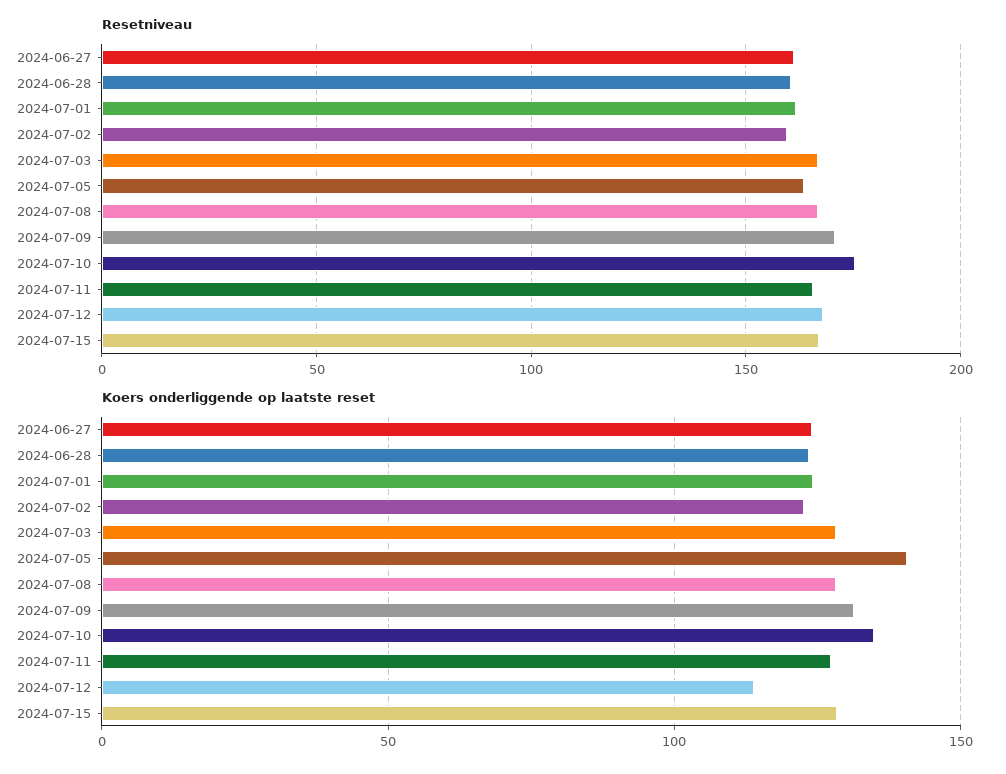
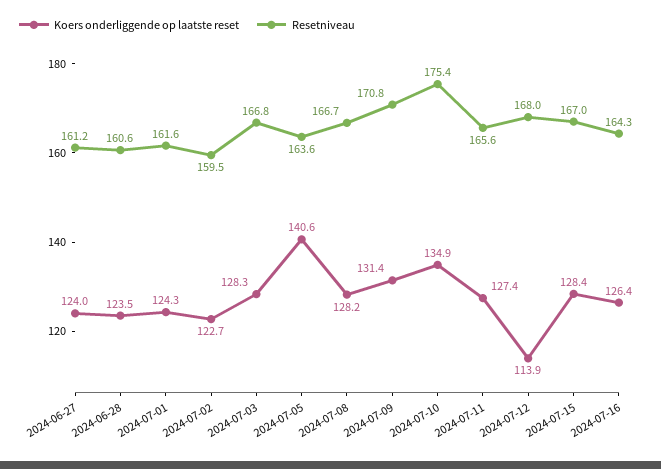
Koers onderliggende op laatste reset, 2024-07-16: none -> 126.4
Resetniveau, 2024-07-16: none -> 164.3

